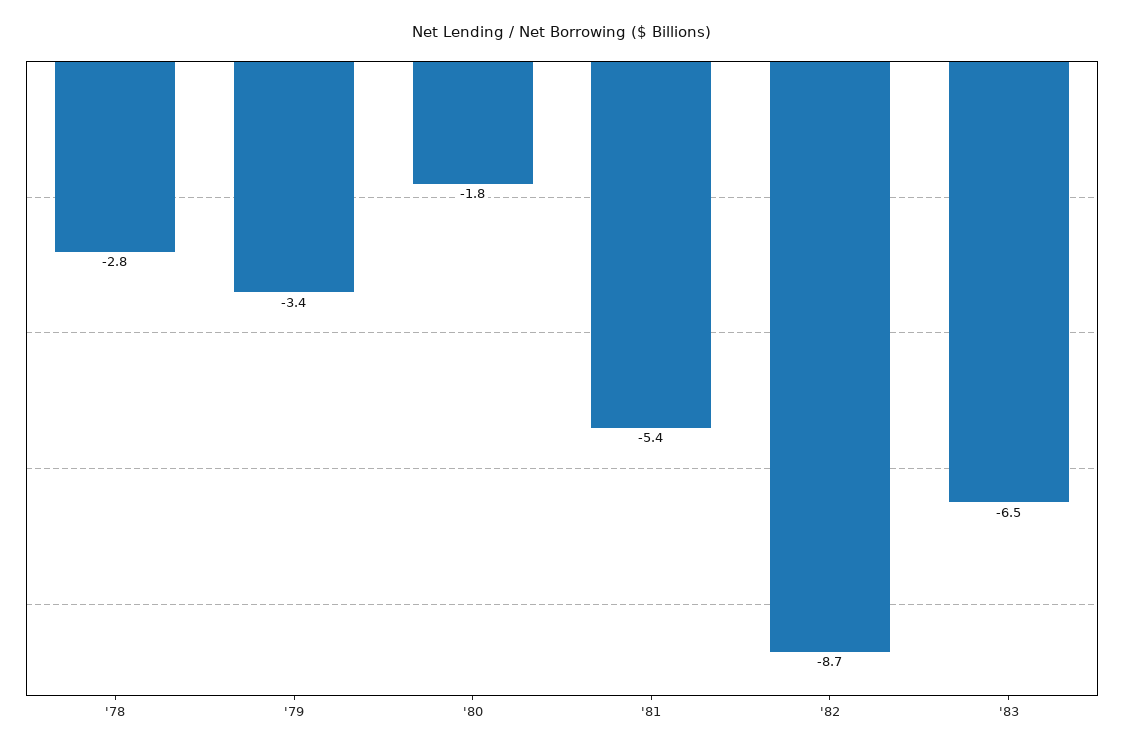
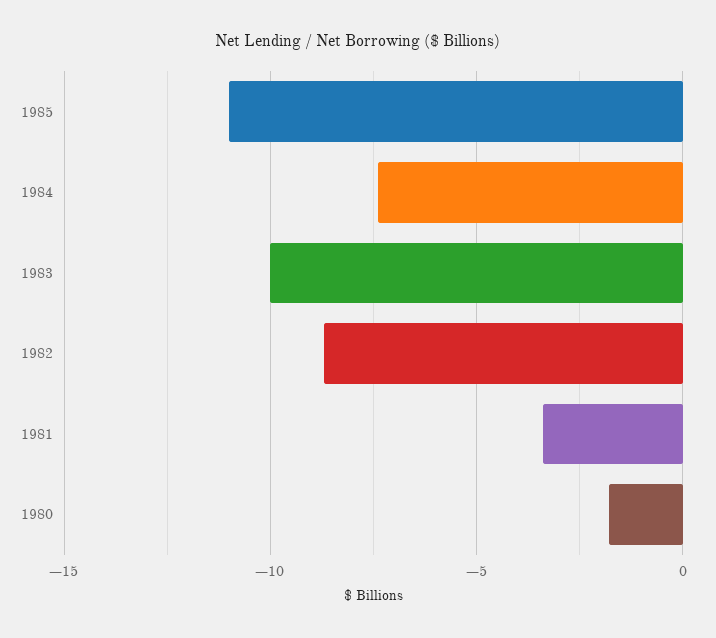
'78: -2.8 -> none
'79: -3.4 -> none
'81: -5.4 -> -3.5
'83: -6.5 -> -10
1985: none -> -11
1984: none -> -7.5

